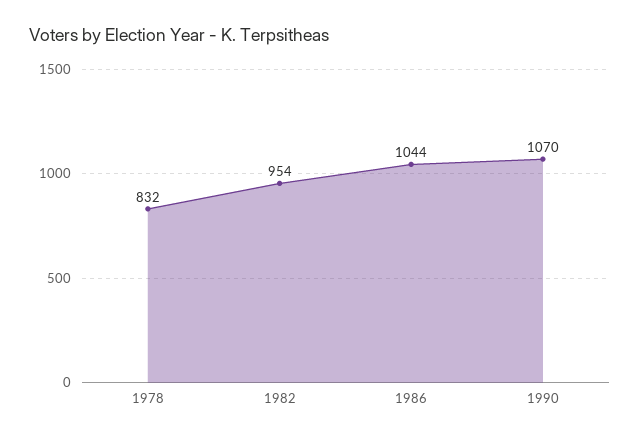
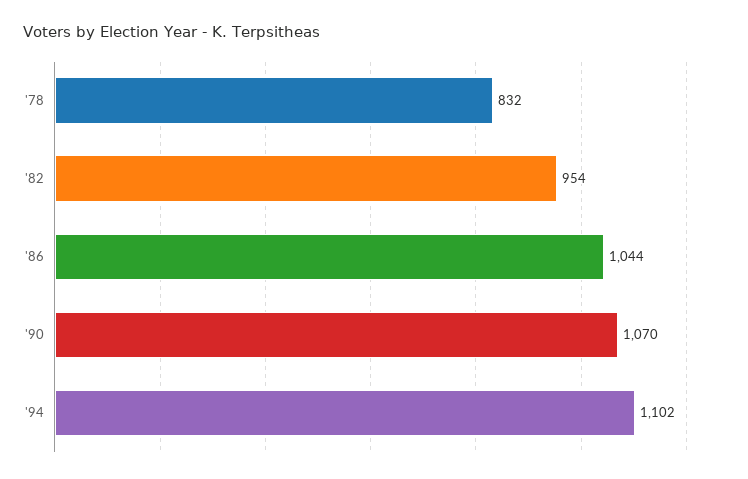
'94: none -> 1102

